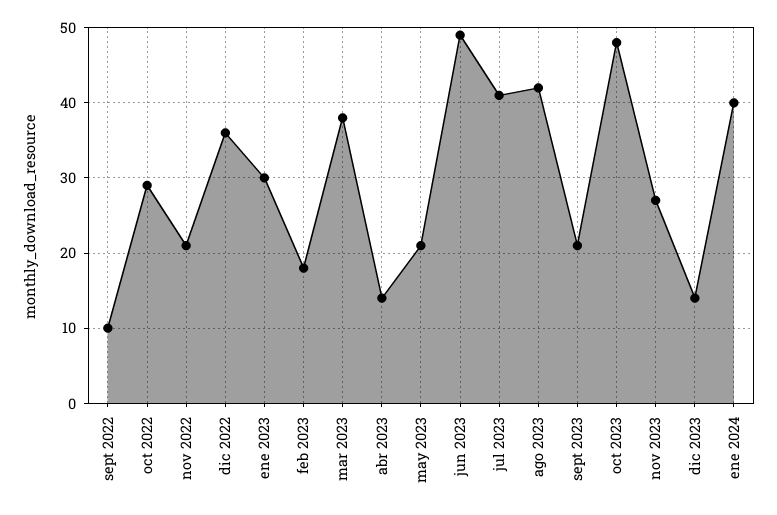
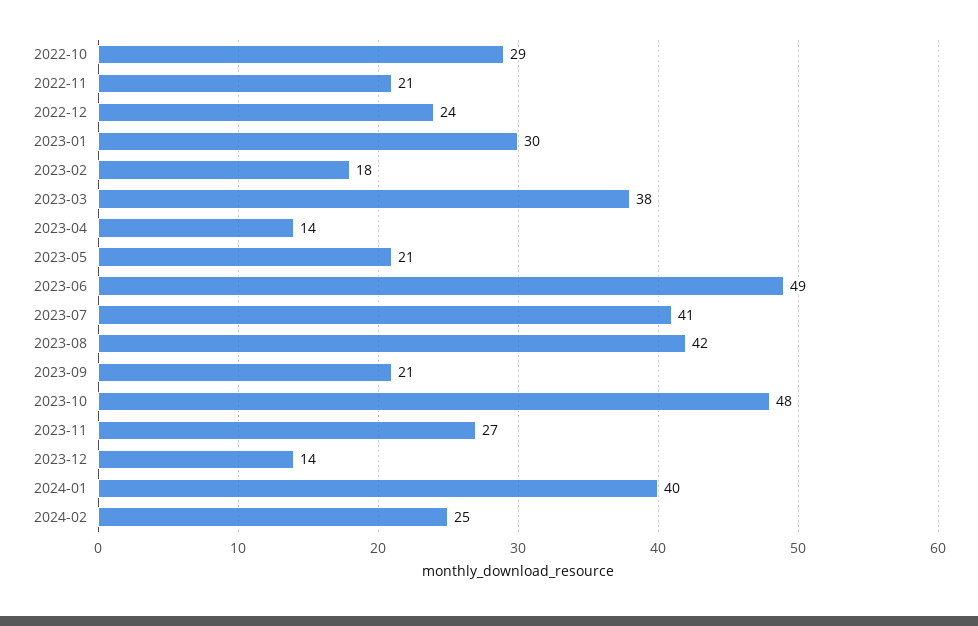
sept 2022: 10 -> none
dic 2022: 36 -> 24
2024-02: none -> 25

